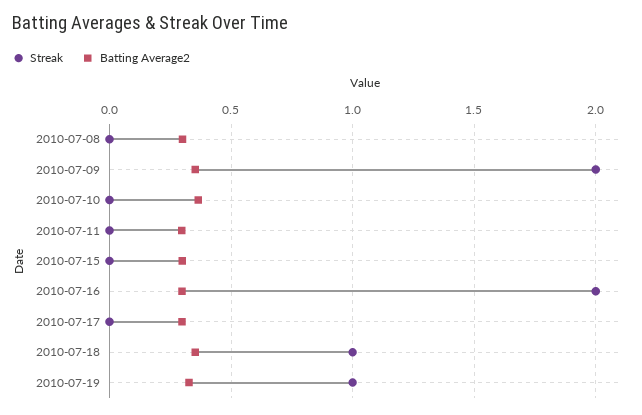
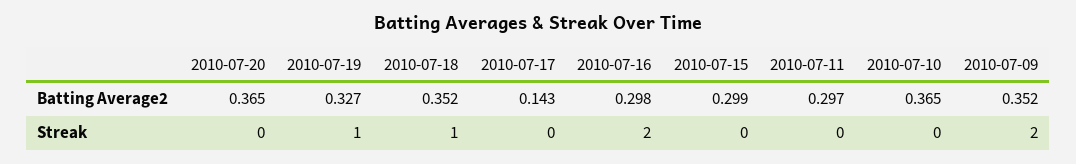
Streak, 2010-07-08: 0 -> none
Batting Average2, 2010-07-08: 0.3 -> none
Batting Average2, 2010-07-17: 0.3 -> 0.143
Batting Average2, 2010-07-20: none -> 0.365
Streak, 2010-07-20: none -> 0

